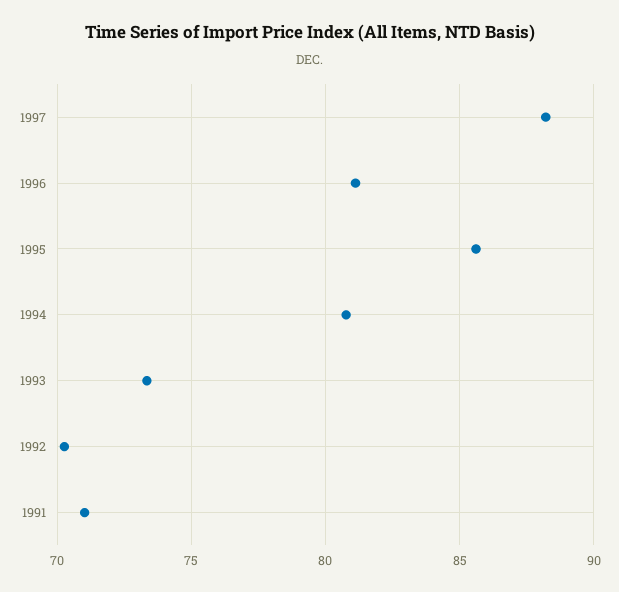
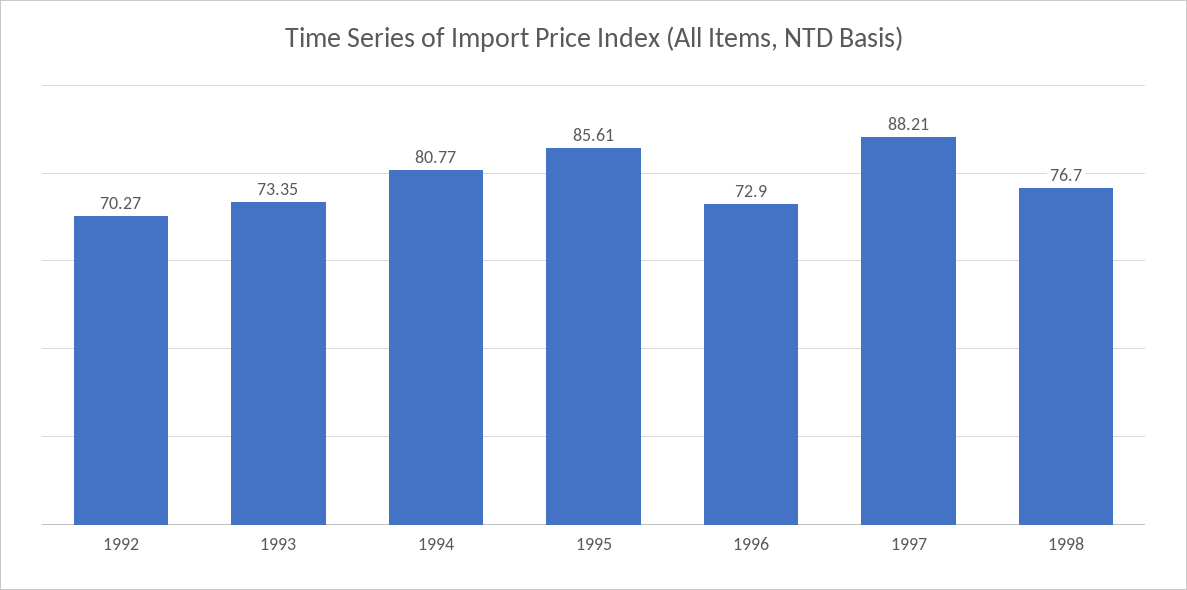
1996: 81 -> 72.9
1991: 71 -> none
1998: none -> 76.7

